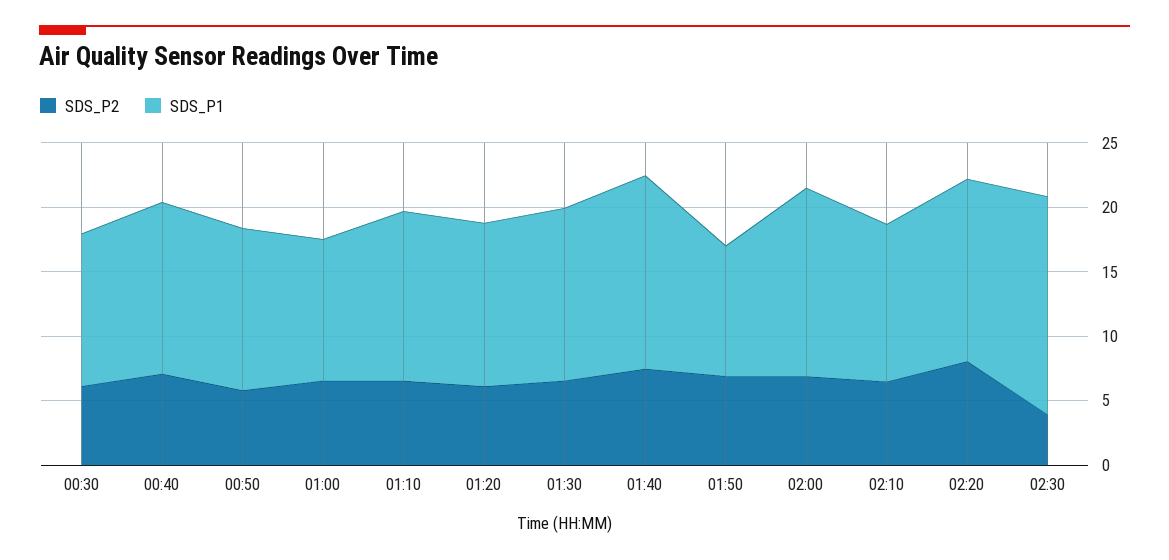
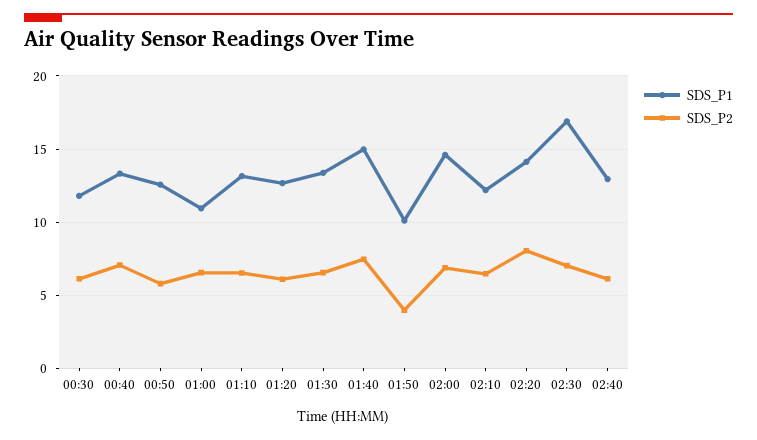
SDS_P2, 01:50: 7 -> 4
SDS_P2, 02:30: 4 -> 7
SDS_P1, 02:40: none -> 13
SDS_P2, 02:40: none -> 6

